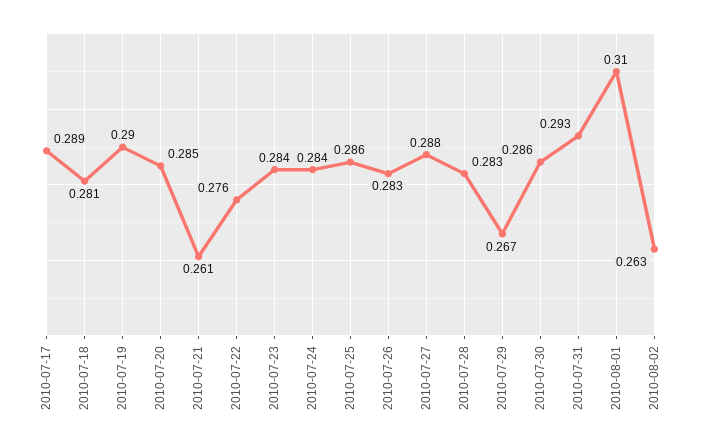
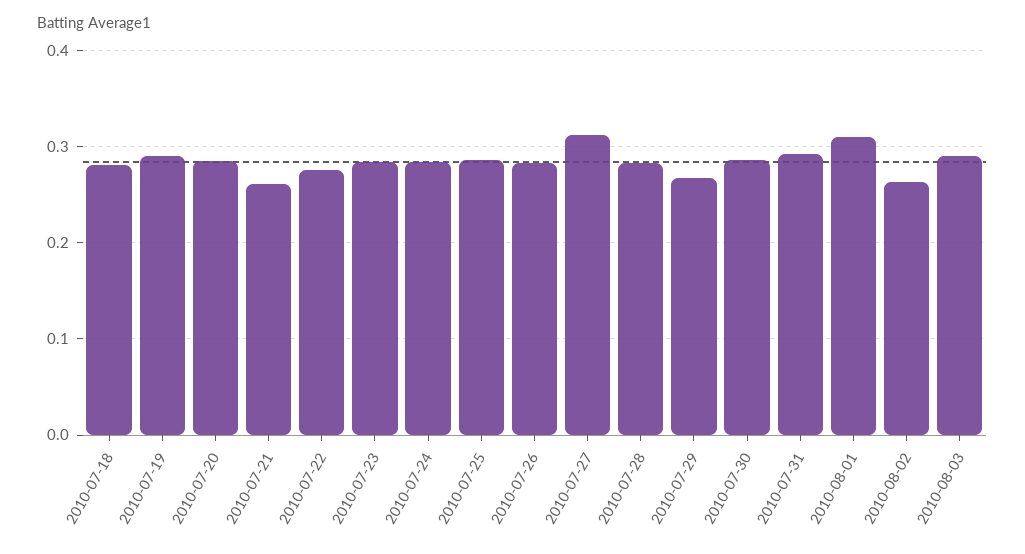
2010-07-17: 0.289 -> none
2010-07-27: 0.288 -> 0.31
2010-08-03: none -> 0.29

